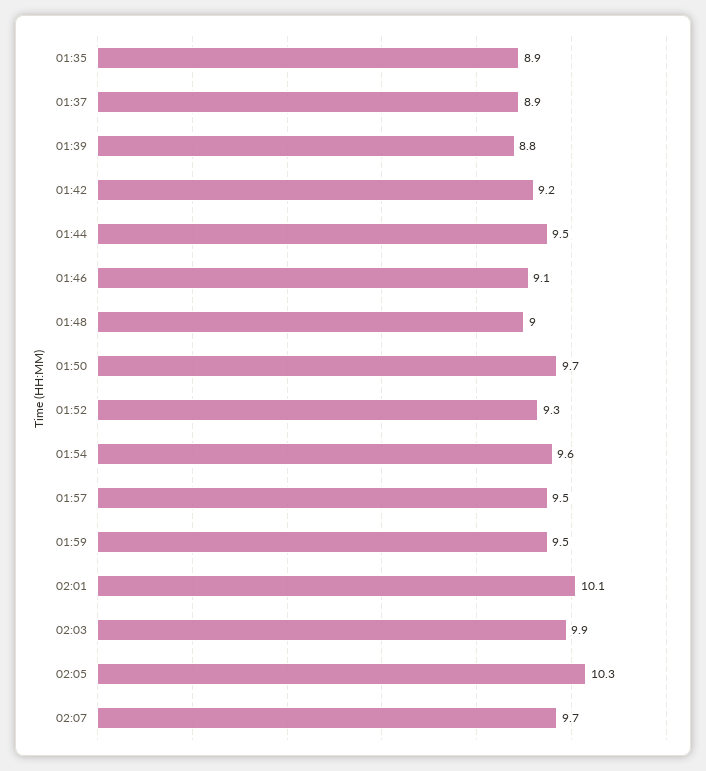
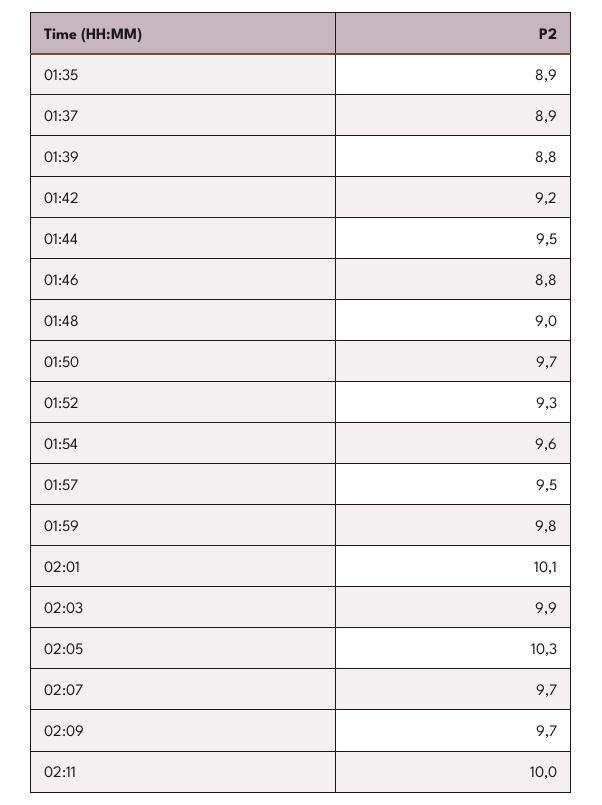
01:46: 9.1 -> 8.8
01:59: 9.5 -> 9.8
02:09: none -> 9.7
02:11: none -> 10

